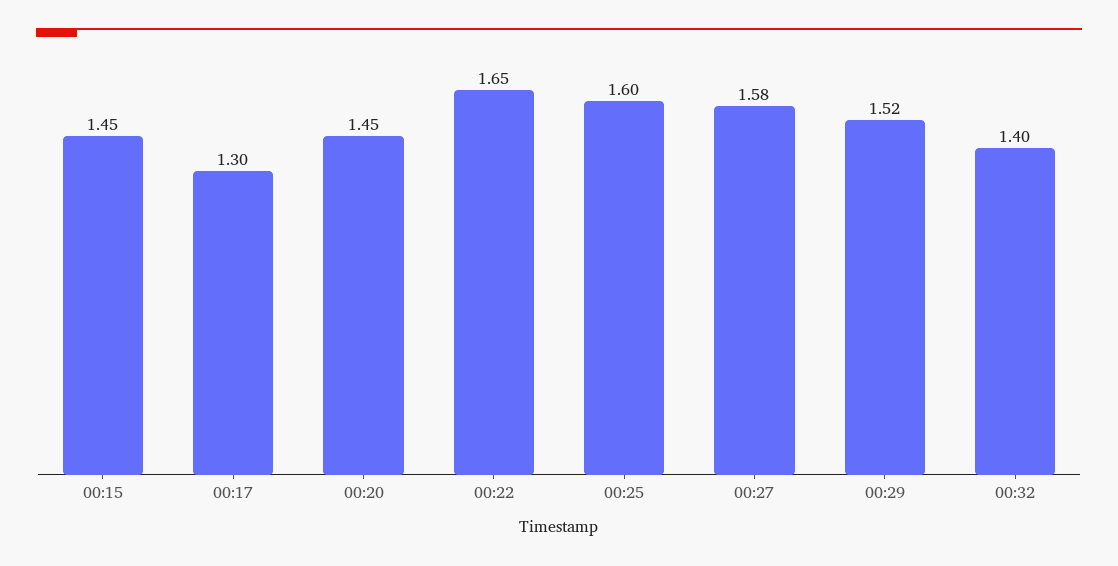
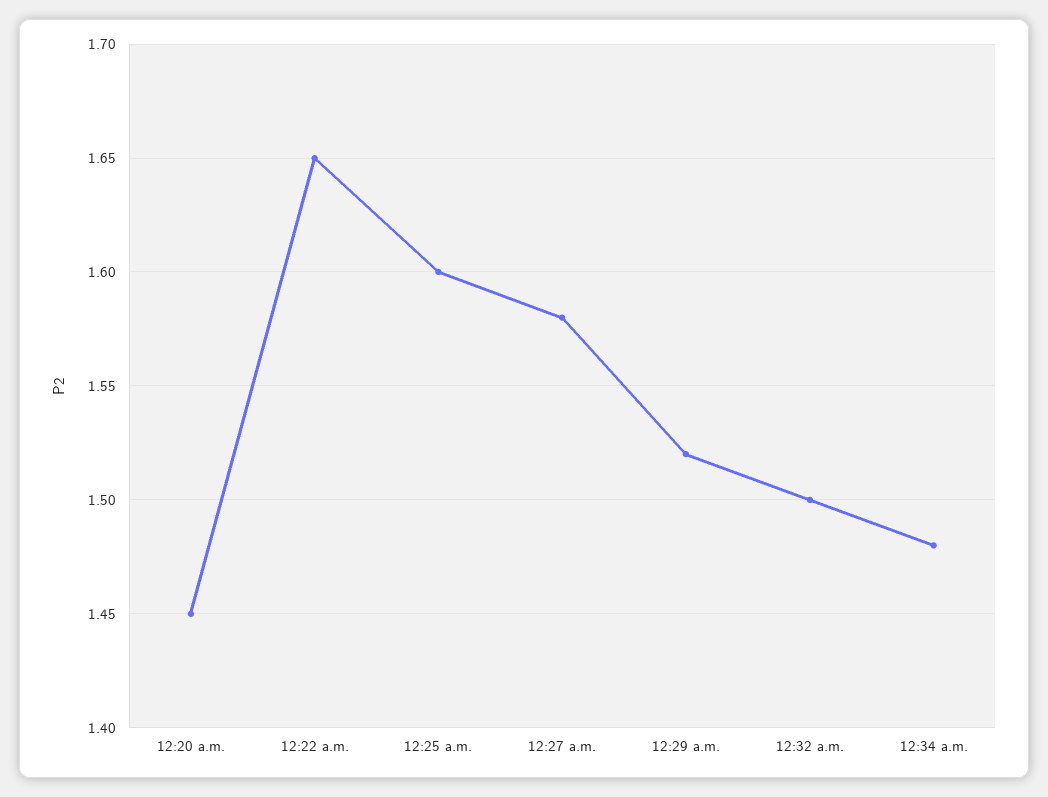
00:15: 1.45 -> none
00:17: 1.3 -> none
00:32: 1.4 -> 1.5
12:34 a.m.: none -> 1.48

